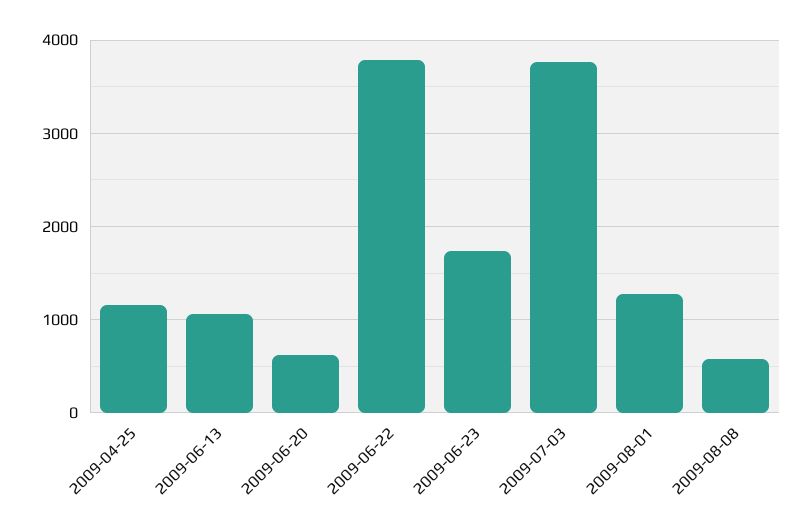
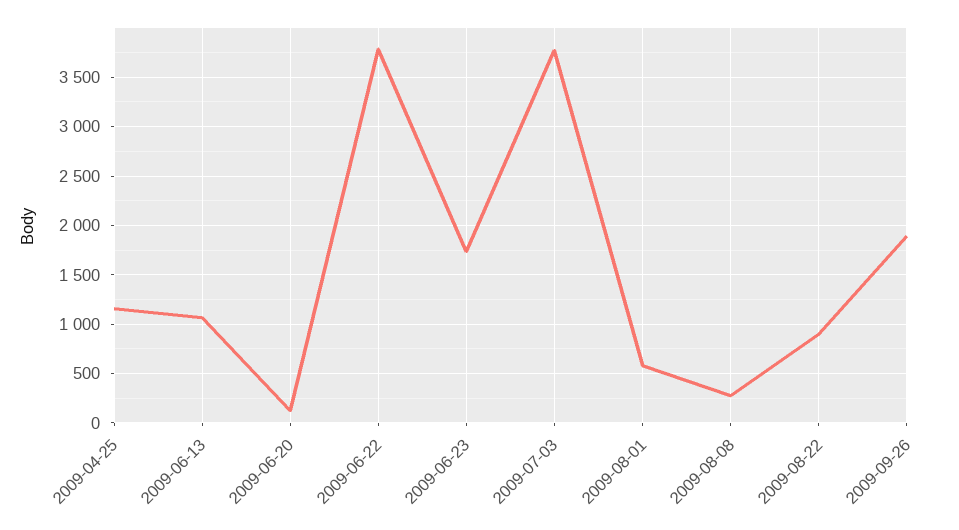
2009-06-20: 600 -> 100
2009-08-01: 1300 -> 600
2009-08-08: 600 -> 300
2009-08-22: none -> 900
2009-09-26: none -> 1900

